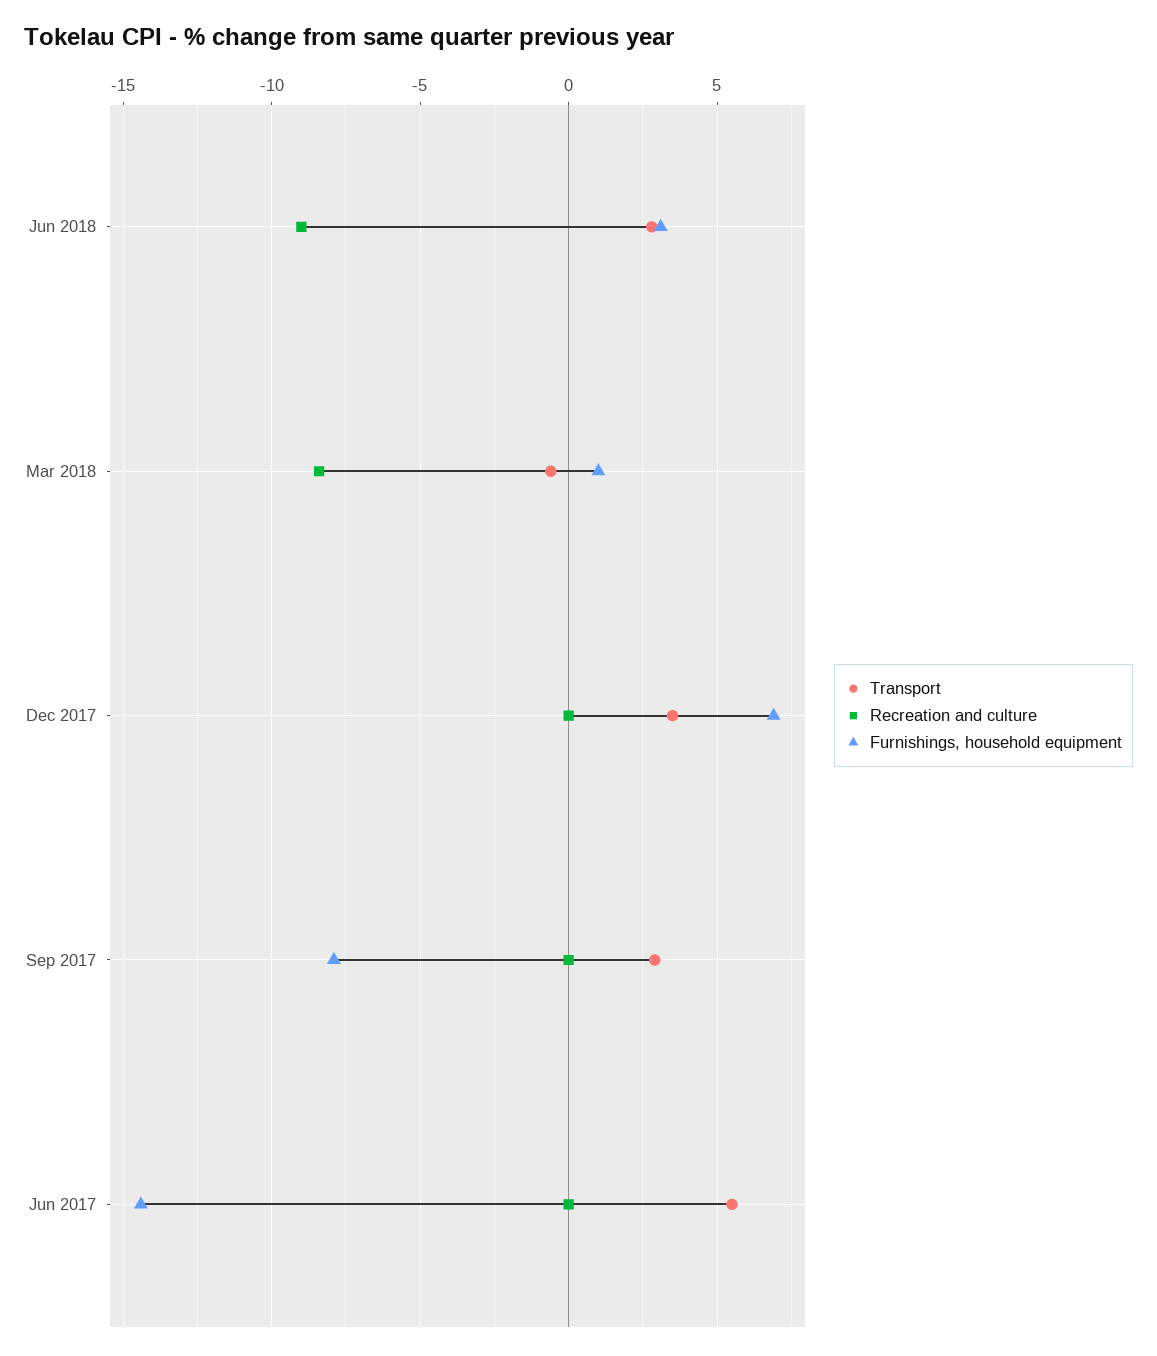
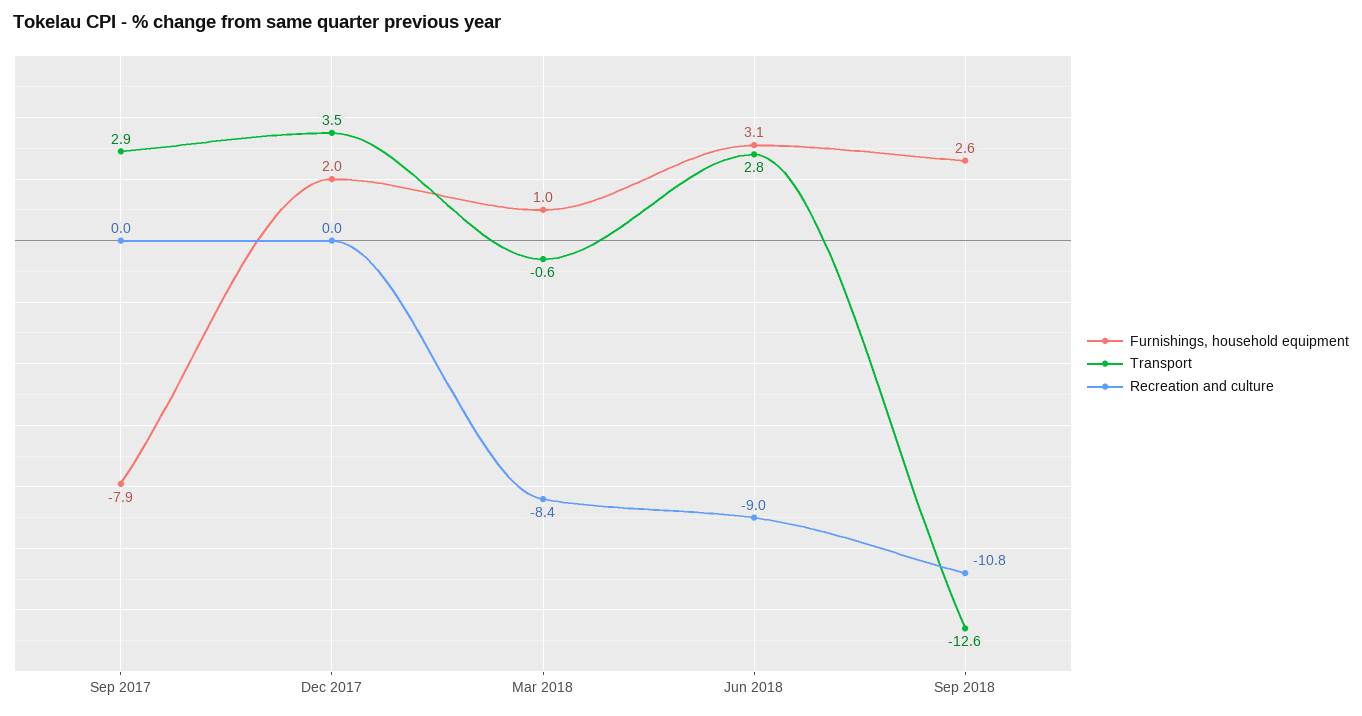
Furnishings, household equipment, Dec 2017: 7 -> 2
Transport, Jun 2017: 5.5 -> none
Recreation and culture, Jun 2017: 0 -> none
Furnishings, household equipment, Jun 2017: -14.5 -> none
Furnishings, household equipment, Sep 2018: none -> 2.6
Transport, Sep 2018: none -> -12.6
Recreation and culture, Sep 2018: none -> -10.8

